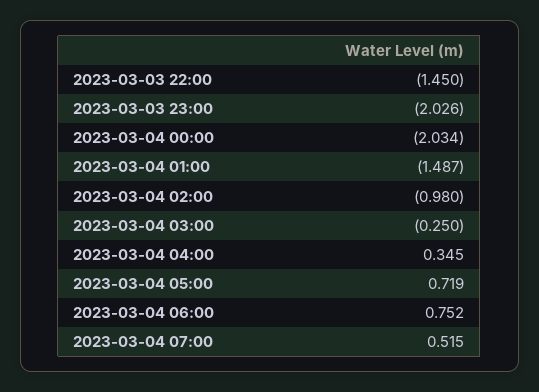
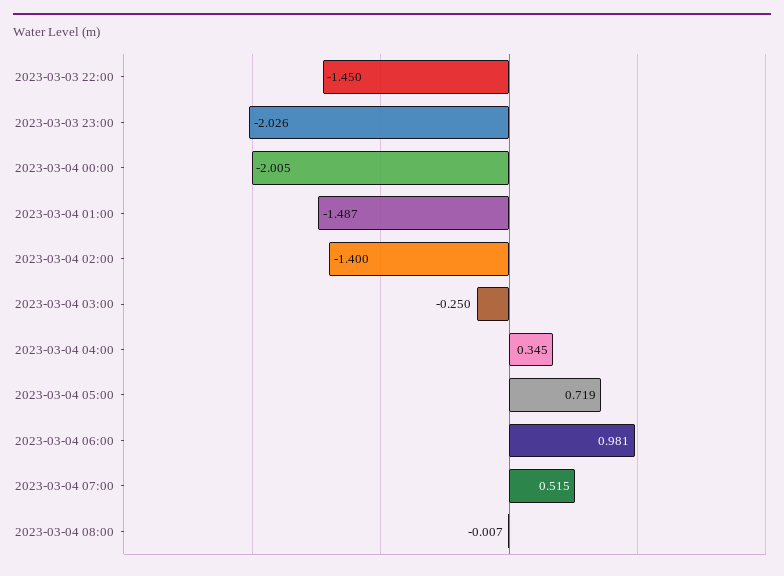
2023-03-04 00:00: -2.034 -> -2.005
2023-03-04 02:00: -0.98 -> -1.4
2023-03-04 06:00: 0.752 -> 0.981
2023-03-04 08:00: none -> -0.007

